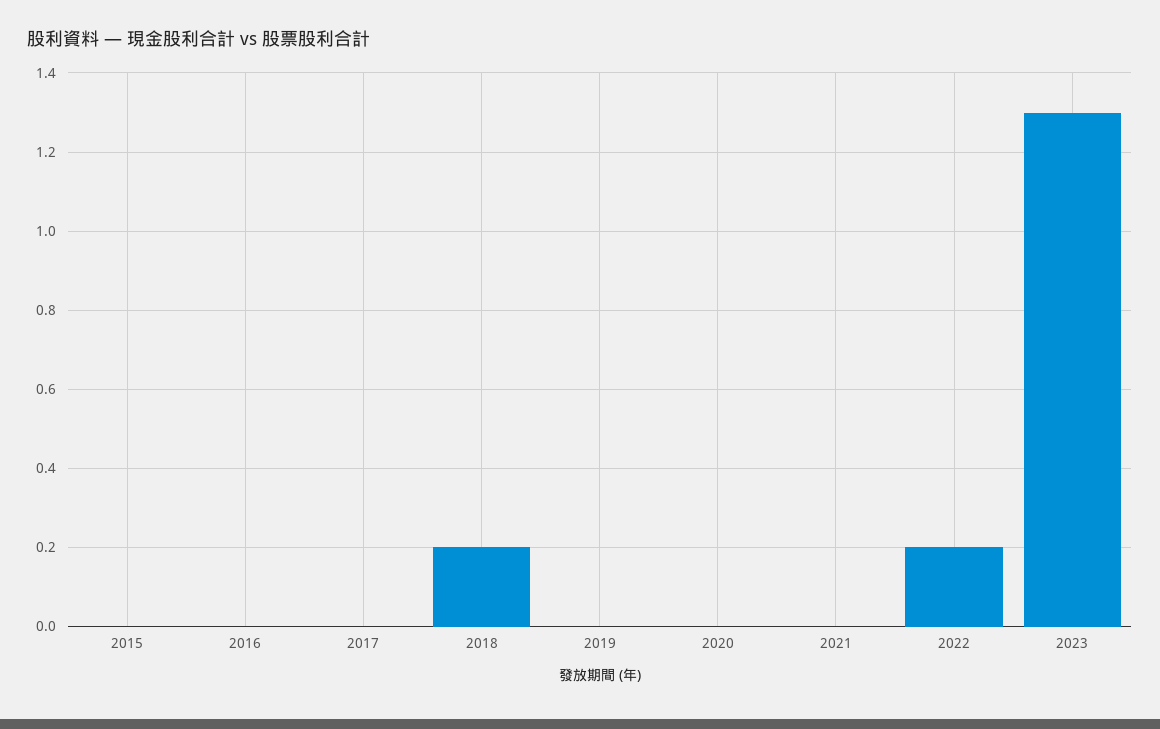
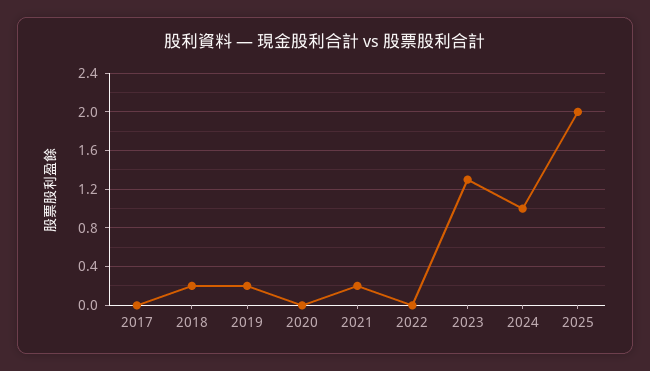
2015: 0 -> none
2016: 0 -> none
2019: 0 -> 0.2
2021: 0 -> 0.2
2022: 0.2 -> 0
2024: none -> 1
2025: none -> 2

